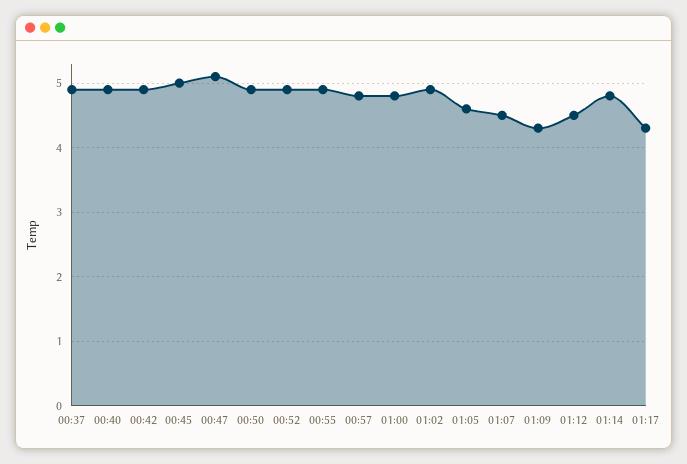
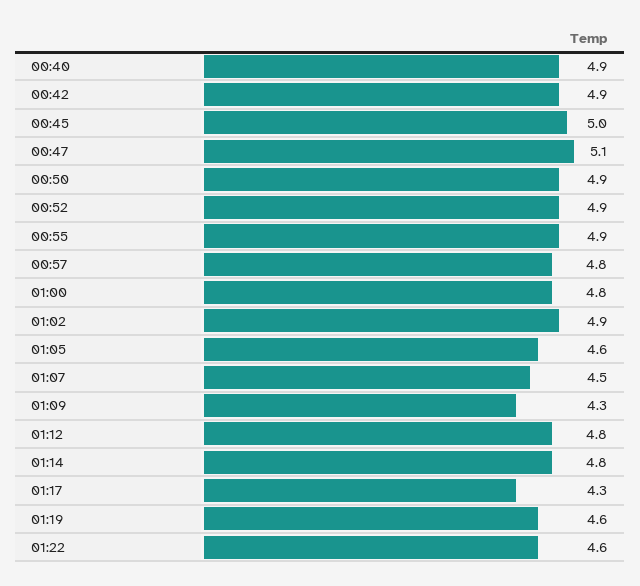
00:37: 4.9 -> none
01:12: 4.5 -> 4.8
01:19: none -> 4.6
01:22: none -> 4.6

